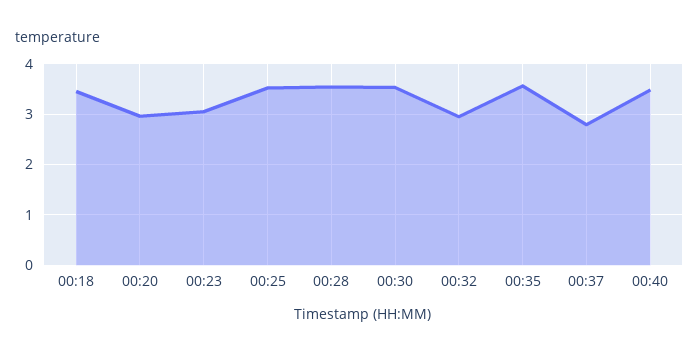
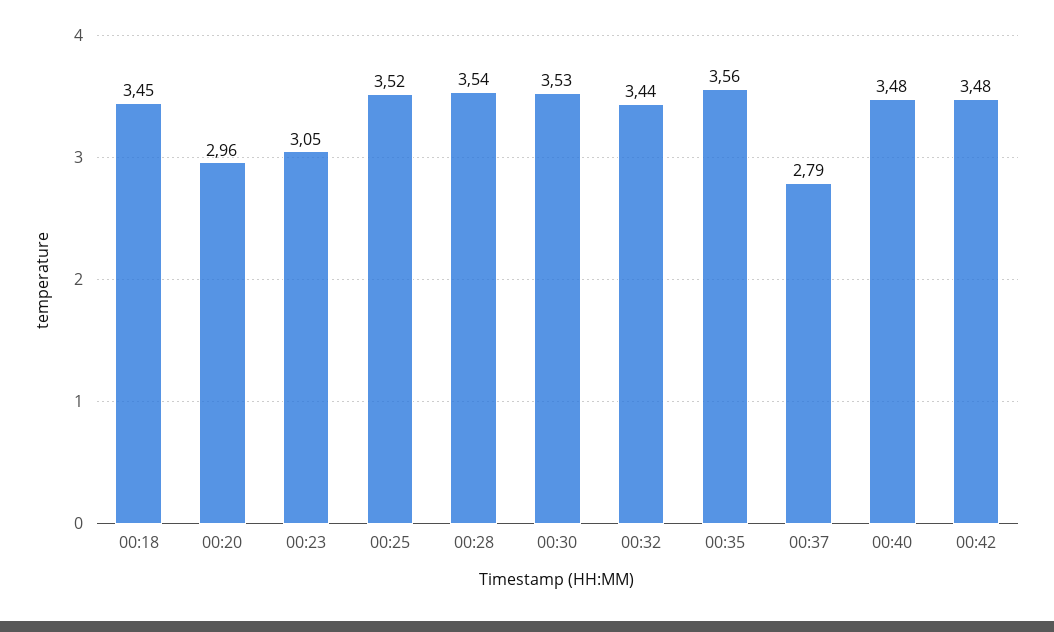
00:32: 3 -> 3.44
00:42: none -> 3.48

